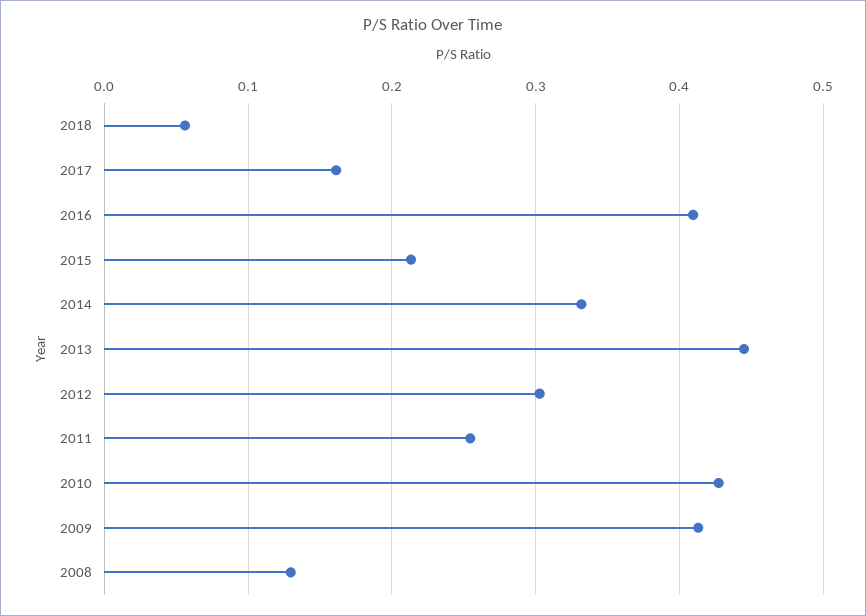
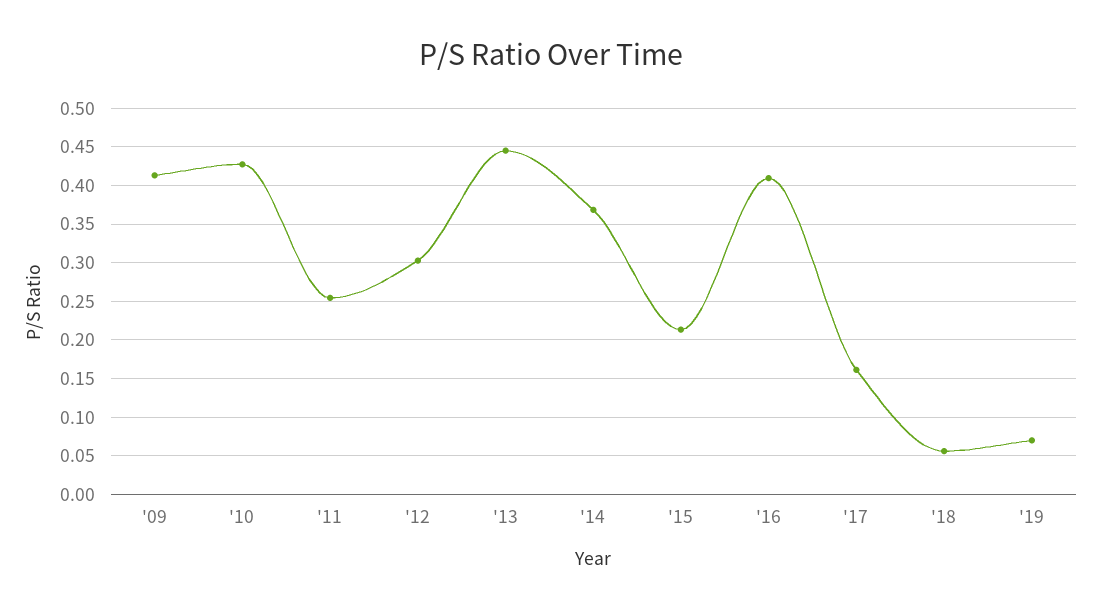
2014: 0.33 -> 0.37
2008: 0.13 -> none
'19: none -> 0.07

